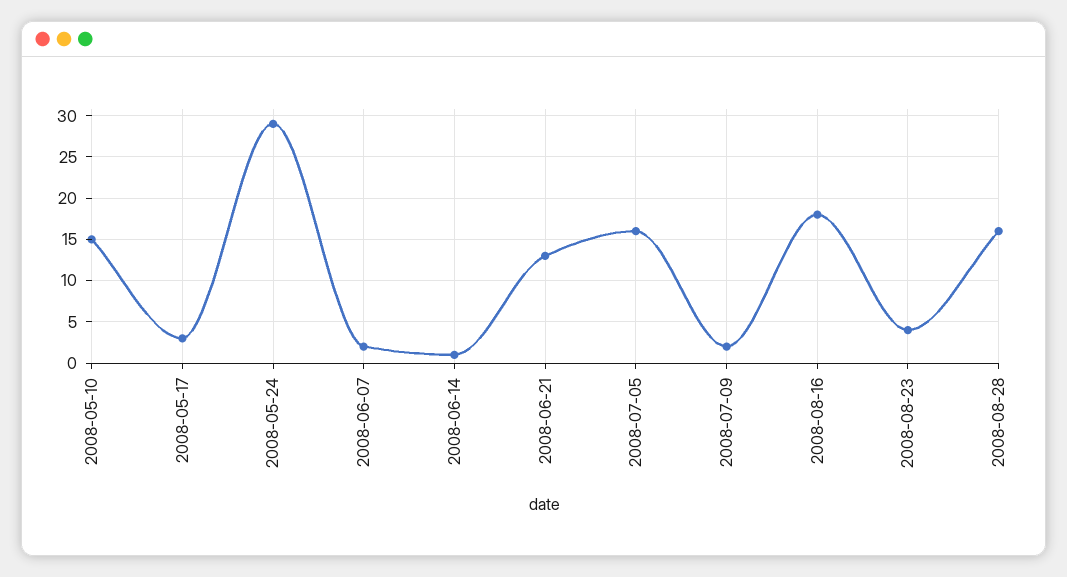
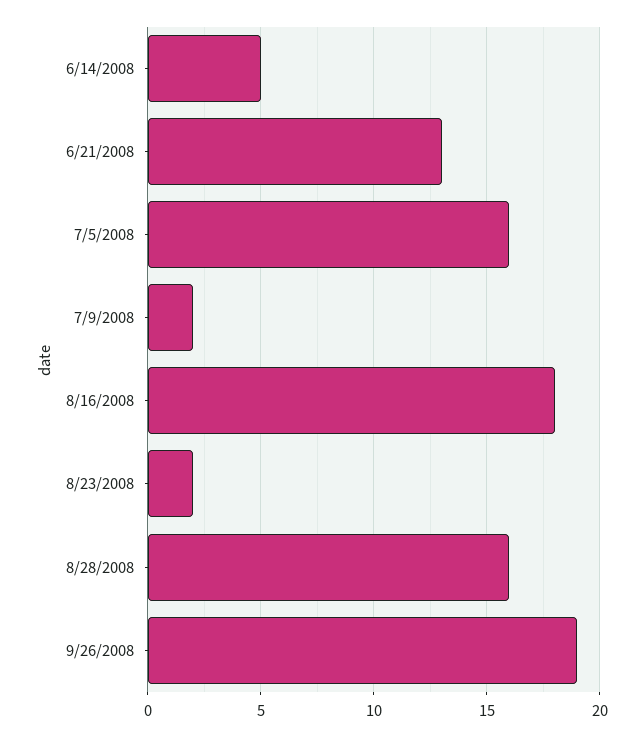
2008-05-10: 15 -> none
2008-05-17: 3 -> none
2008-05-24: 29 -> none
2008-06-07: 2 -> none
2008-06-14: 1 -> 5
2008-08-23: 4 -> 2
9/26/2008: none -> 19

